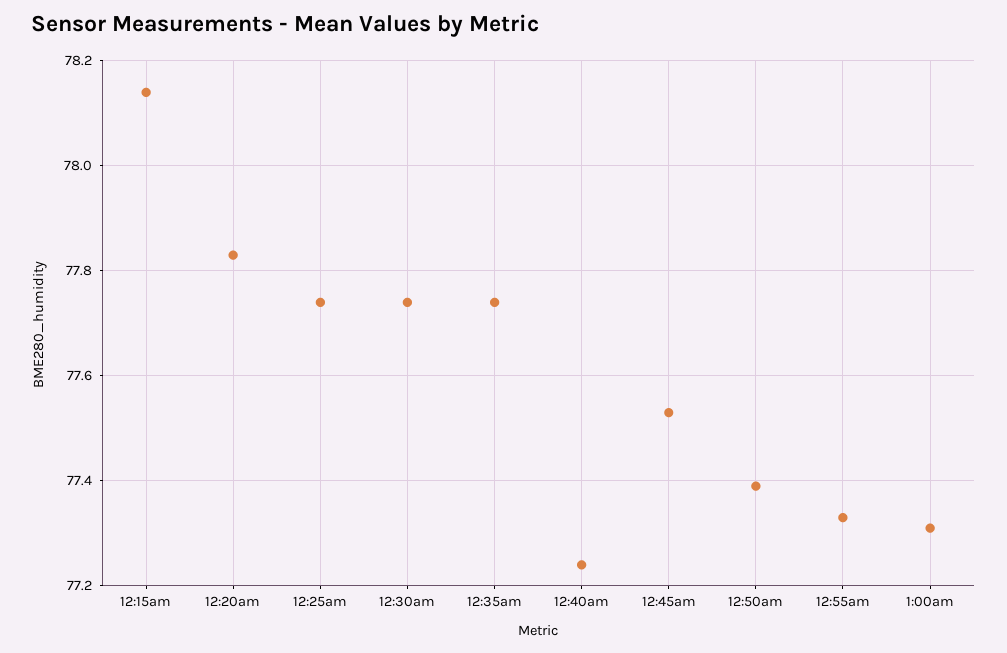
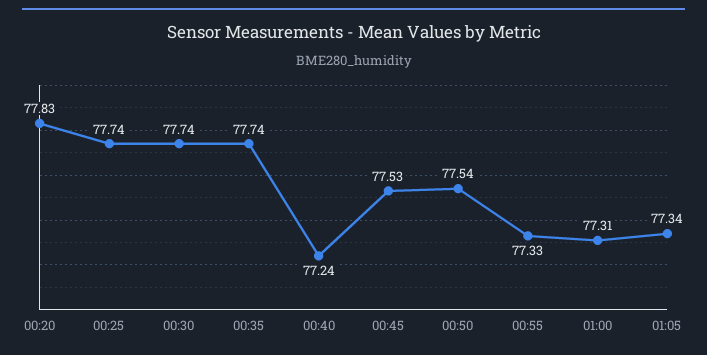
12:15am: 78.15 -> none
12:50am: 77.4 -> 77.54
01:05: none -> 77.34

